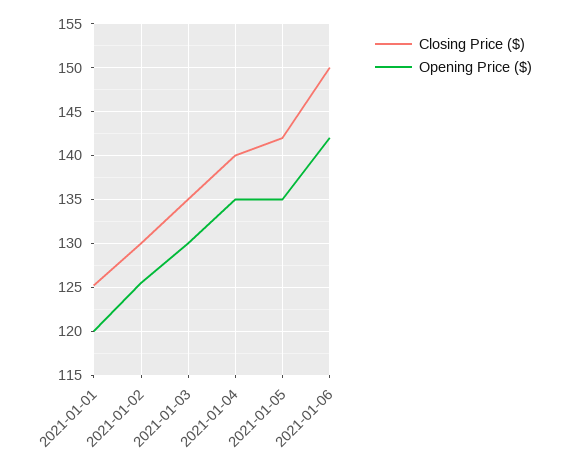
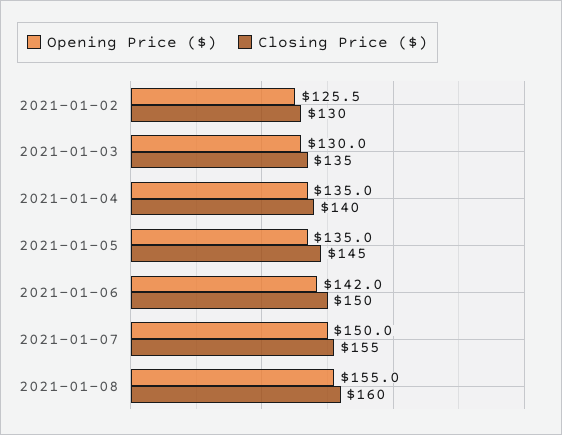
Closing Price ($), 2021-01-01: 125 -> none
Opening Price ($), 2021-01-01: 120 -> none
Closing Price ($), 2021-01-05: 142 -> 145
Opening Price ($), 2021-01-07: none -> 150
Closing Price ($), 2021-01-07: none -> 155
Opening Price ($), 2021-01-08: none -> 155
Closing Price ($), 2021-01-08: none -> 160

